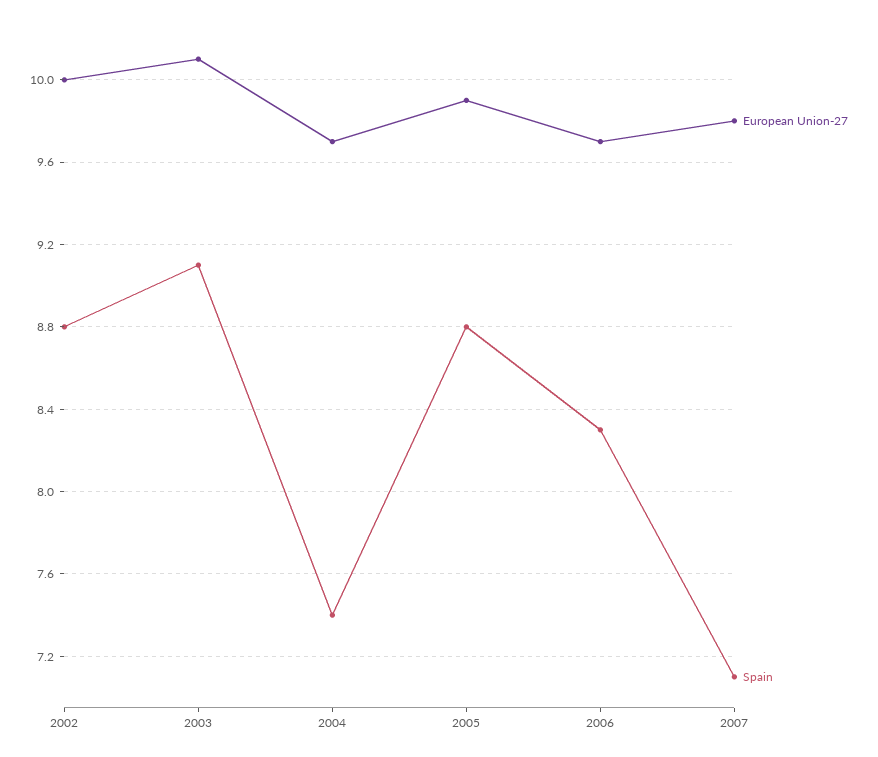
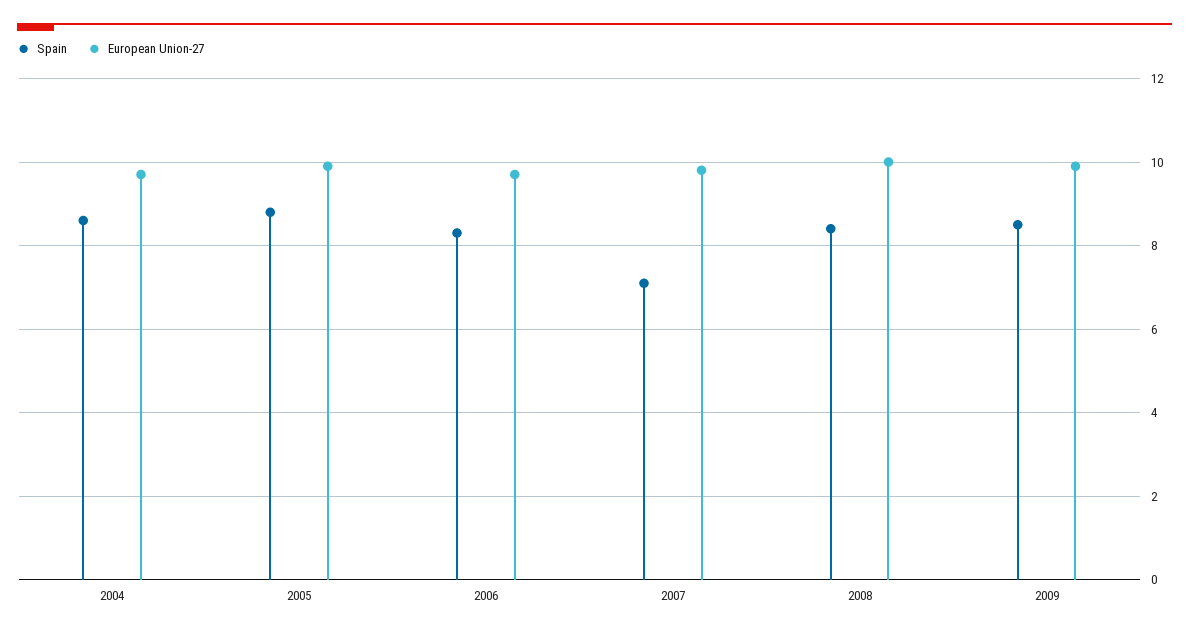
European Union-27, 2002: 10 -> none
Spain, 2002: 8.8 -> none
European Union-27, 2003: 10.1 -> none
Spain, 2003: 9.1 -> none
Spain, 2004: 7.4 -> 8.5
Spain, 2008: none -> 8.5
European Union-27, 2008: none -> 10
Spain, 2009: none -> 8.5
European Union-27, 2009: none -> 10

